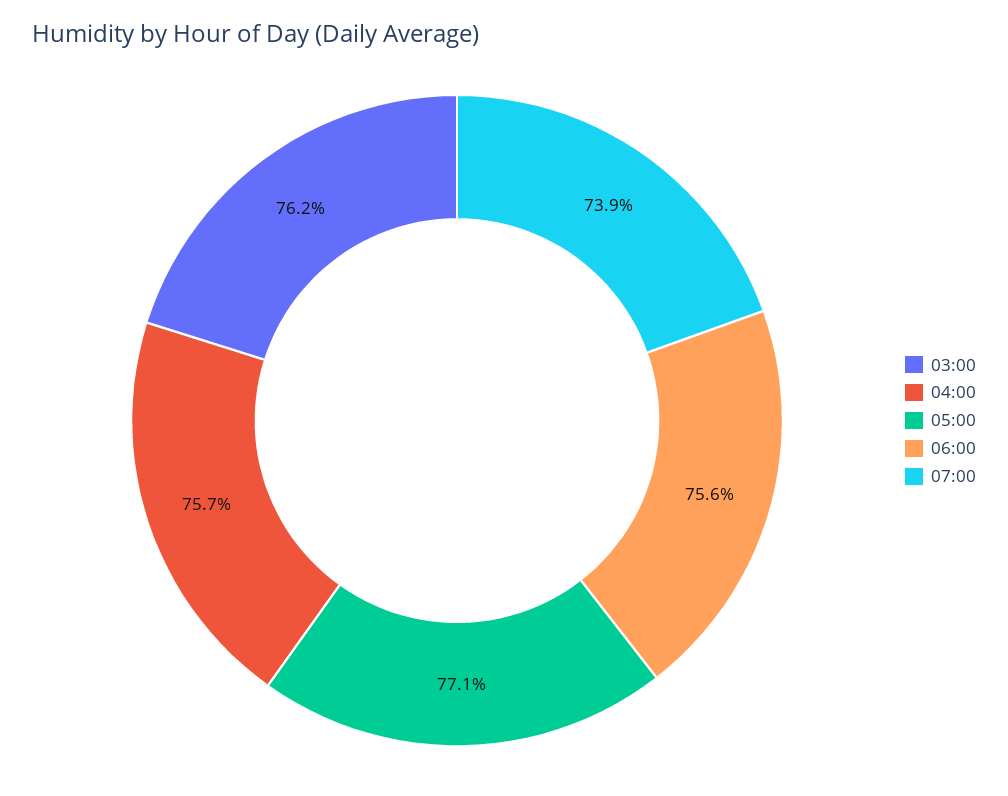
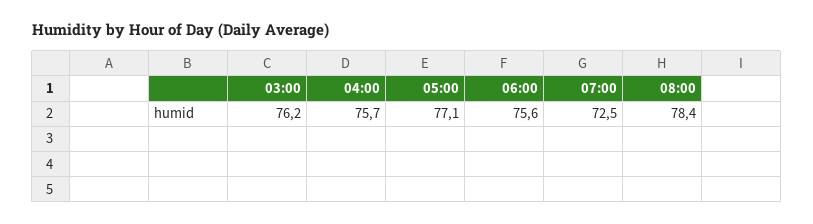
07:00: 73.9 -> 72.5
08:00: none -> 78.4

